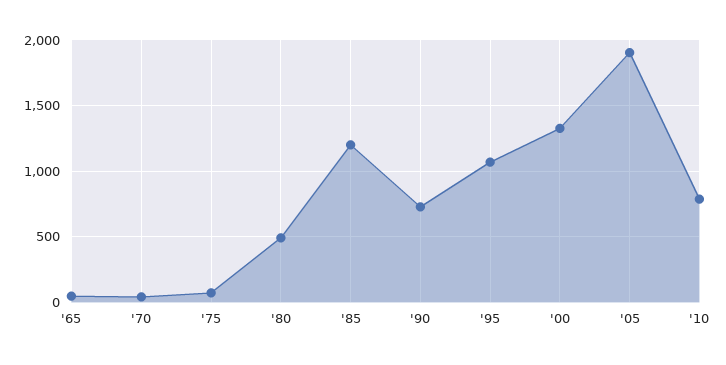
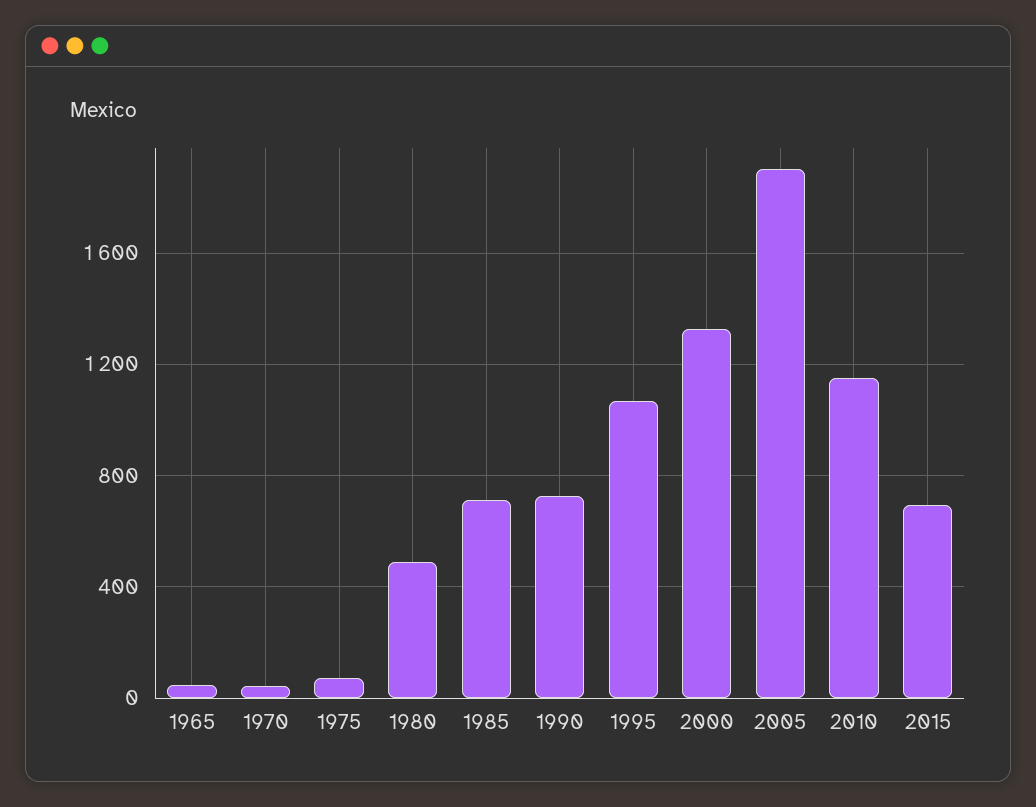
'85: 1200 -> 700
'10: 800 -> 1150
2015: none -> 700

